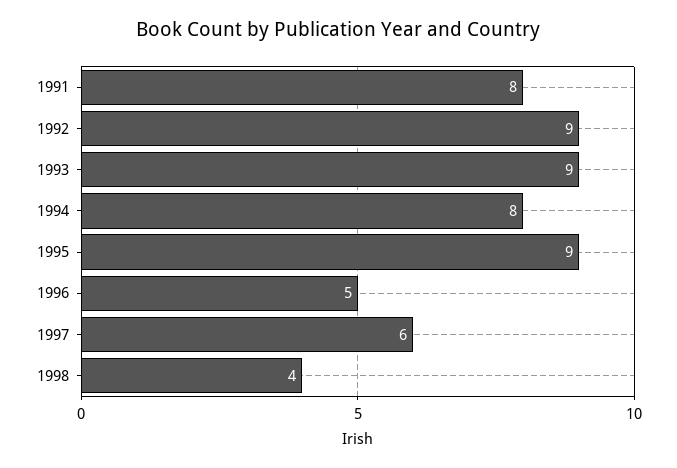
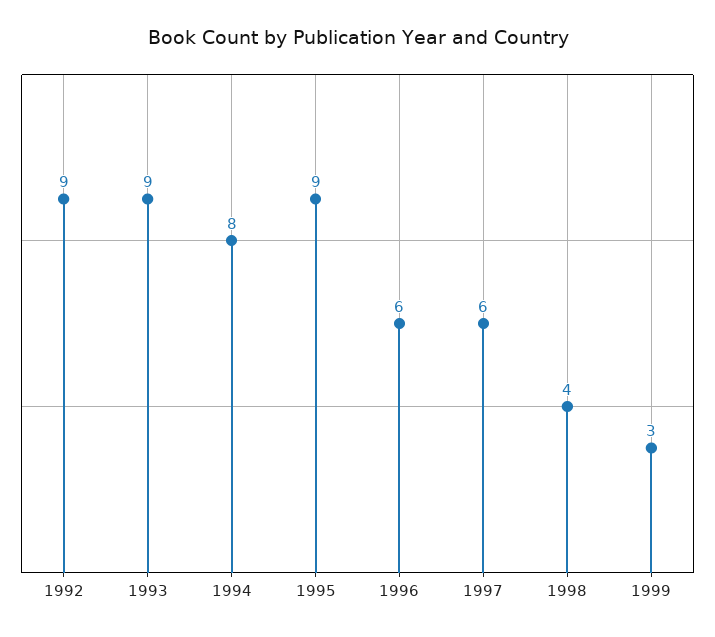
1991: 8 -> none
1996: 5 -> 6
1999: none -> 3

